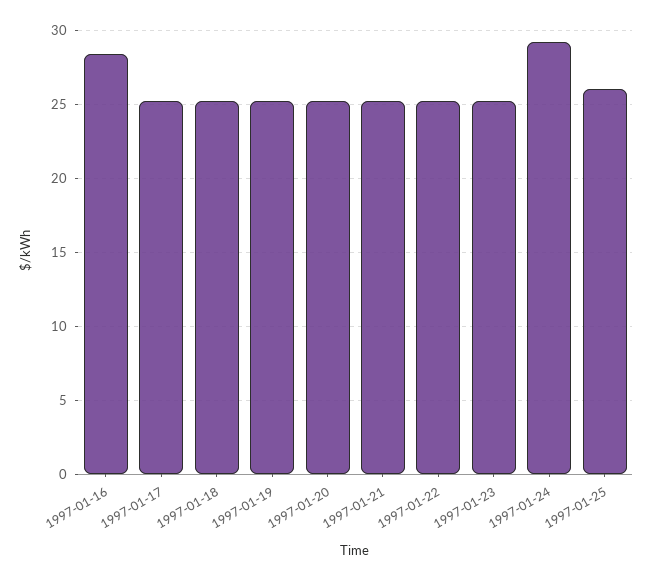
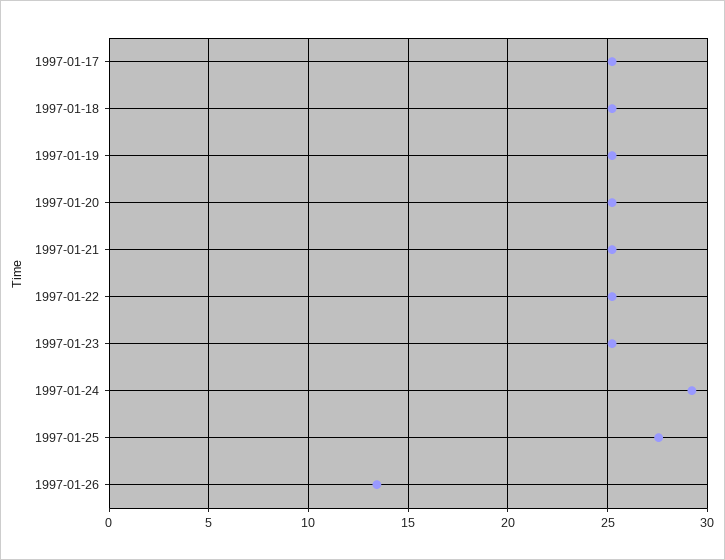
1997-01-16: 28.5 -> none
1997-01-25: 26 -> 27.5
1997-01-26: none -> 13.5

